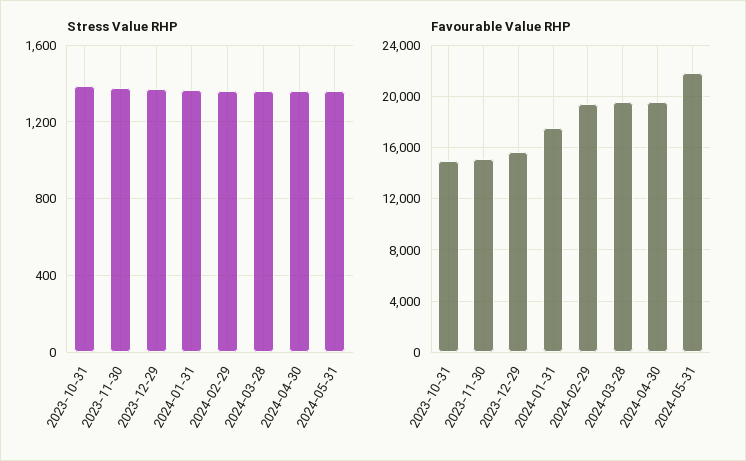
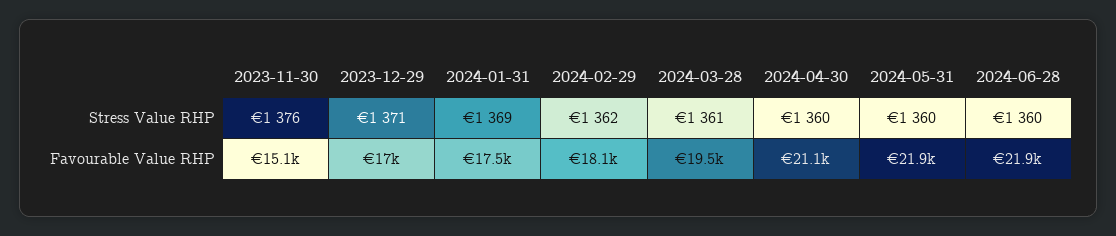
Stress Value RHP, 2023-10-31: 1400 -> none
Favourable Value RHP, 2023-10-31: 15000 -> none
Favourable Value RHP, 2023-12-29: 15500 -> 17000
Favourable Value RHP, 2024-02-29: 19500 -> 18100
Favourable Value RHP, 2024-04-30: 19500 -> 21100
Stress Value RHP, 2024-06-28: none -> 1360
Favourable Value RHP, 2024-06-28: none -> 21900

